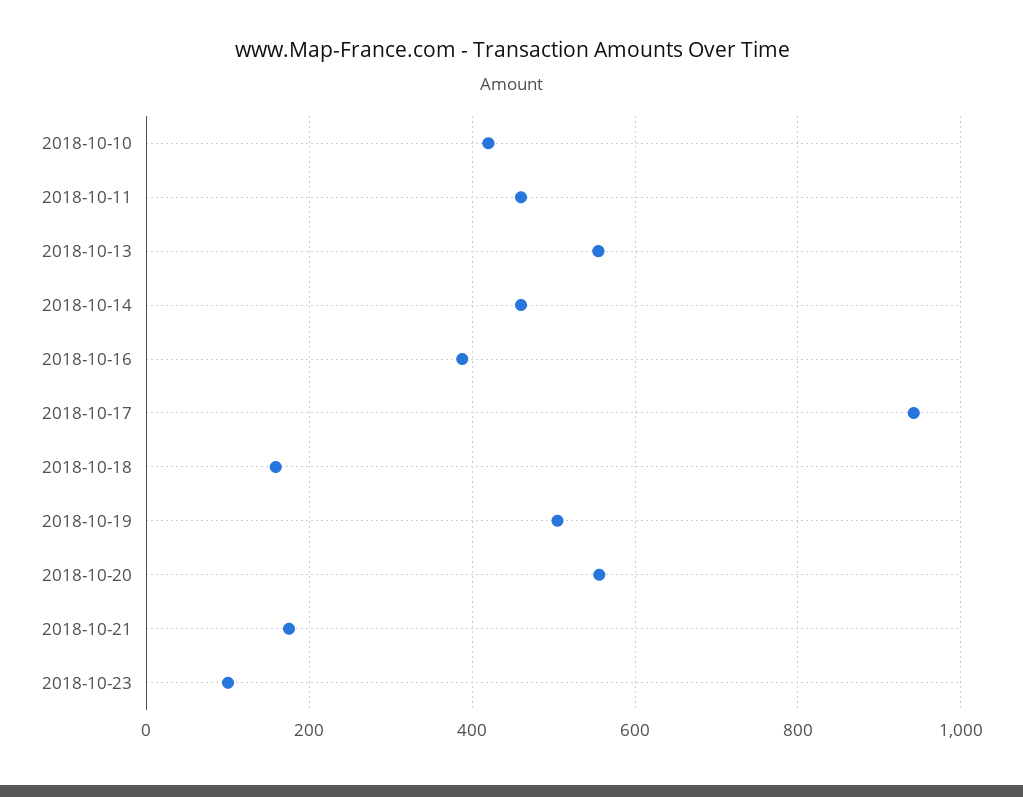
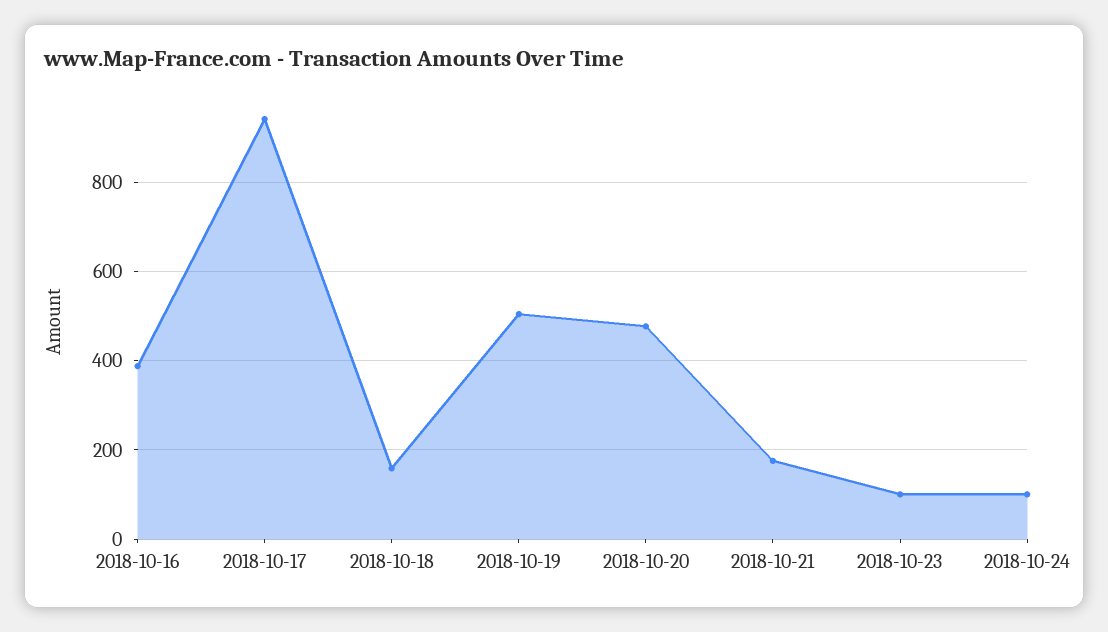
2018-10-10: 420 -> none
2018-10-11: 460 -> none
2018-10-13: 560 -> none
2018-10-14: 460 -> none
2018-10-20: 560 -> 480
2018-10-24: none -> 100

